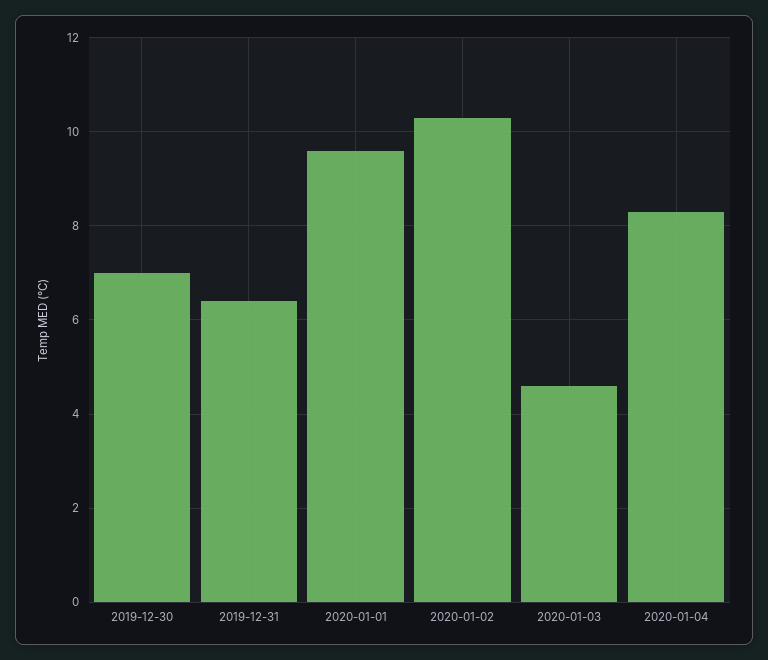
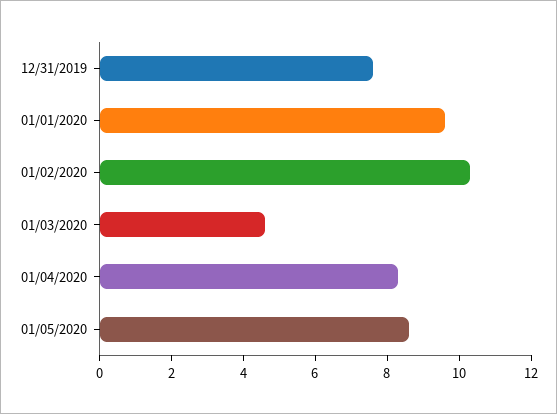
2019-12-30: 7 -> none
2019-12-31: 6.5 -> 7.5
01/05/2020: none -> 8.5

